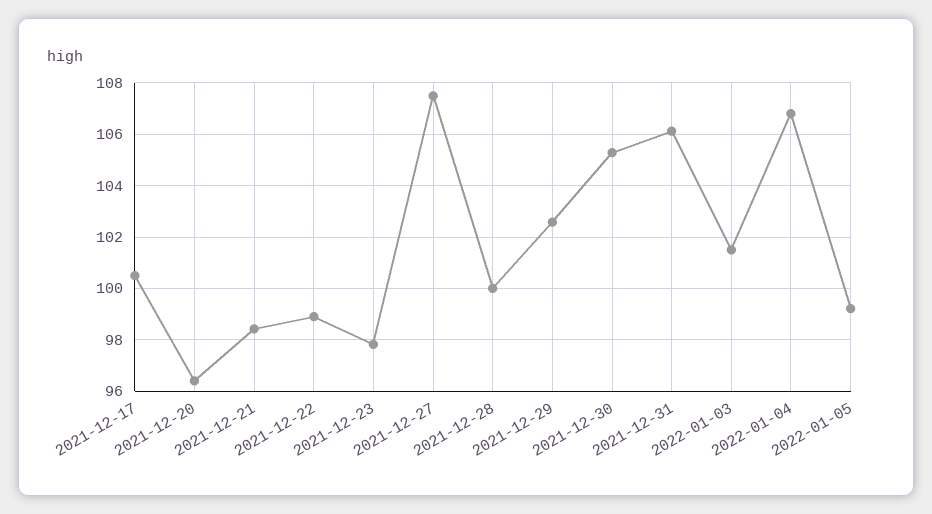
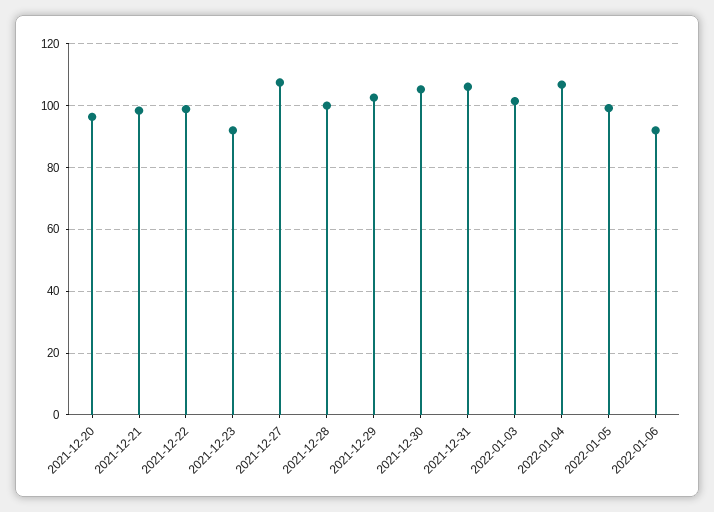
2021-12-17: 100.5 -> none
2021-12-23: 97.75 -> 92
2022-01-06: none -> 92

